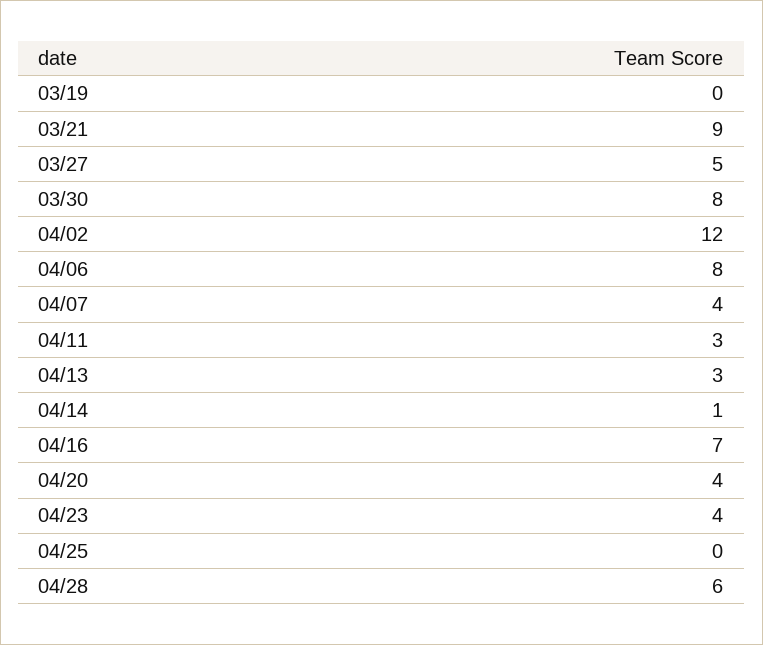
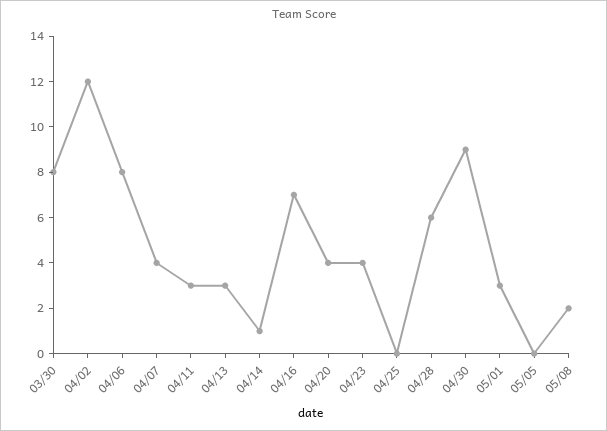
03/19: 0 -> none
03/21: 9 -> none
03/27: 5 -> none
04/30: none -> 9
05/01: none -> 3
05/05: none -> 0
05/08: none -> 2

